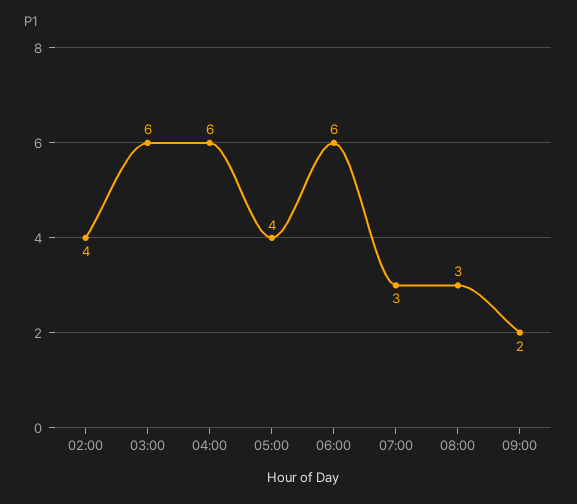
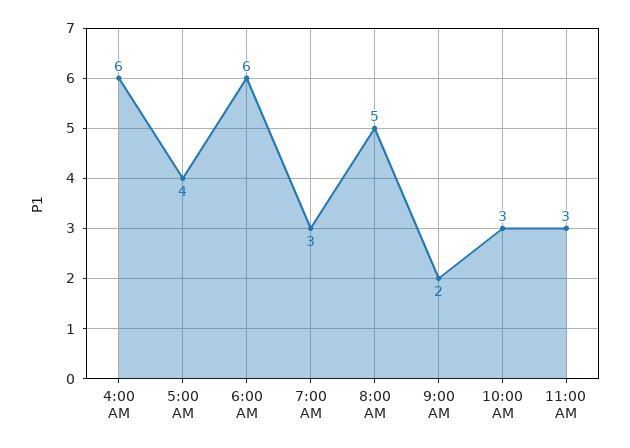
02:00: 4 -> none
03:00: 6 -> none
08:00: 3 -> 5
10:00 AM: none -> 3
11:00 AM: none -> 3

